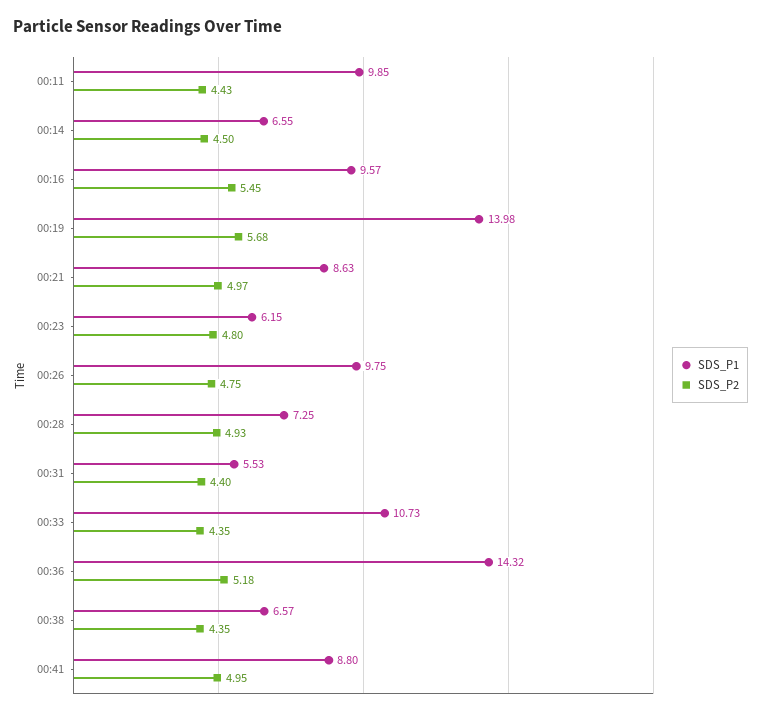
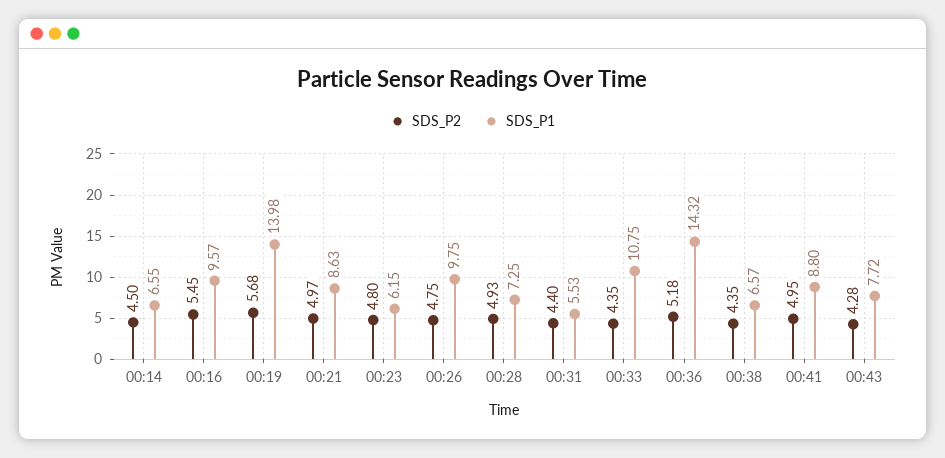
SDS_P1, 00:11: 9.85 -> none
SDS_P2, 00:11: 4.43 -> none
SDS_P1, 00:33: 10.73 -> 10.75
SDS_P2, 00:43: none -> 4.28
SDS_P1, 00:43: none -> 7.72

